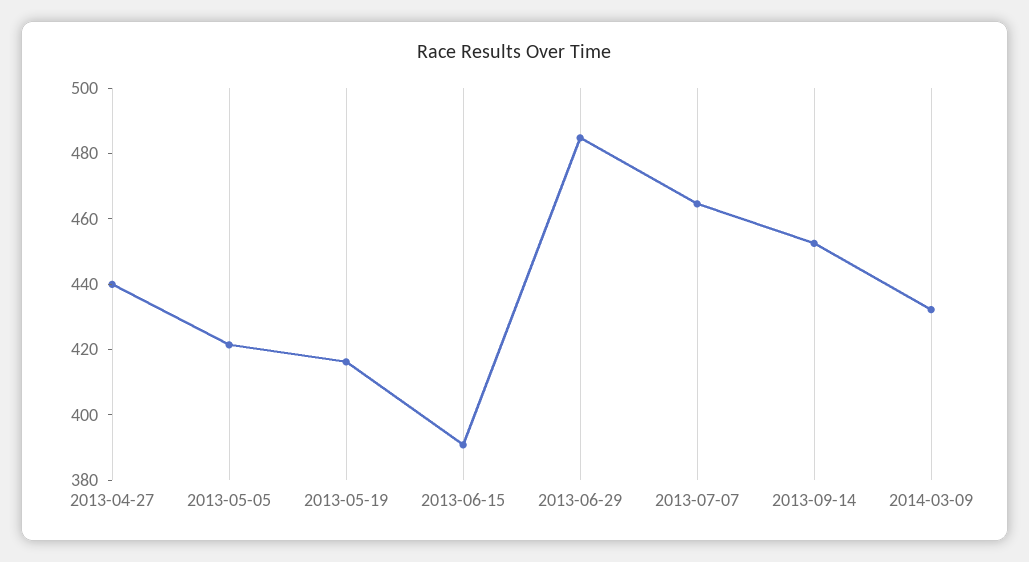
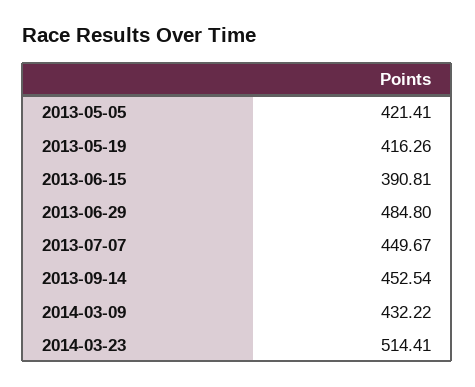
2013-04-27: 440 -> none
2013-07-07: 465 -> 449.67
2014-03-23: none -> 514.41

